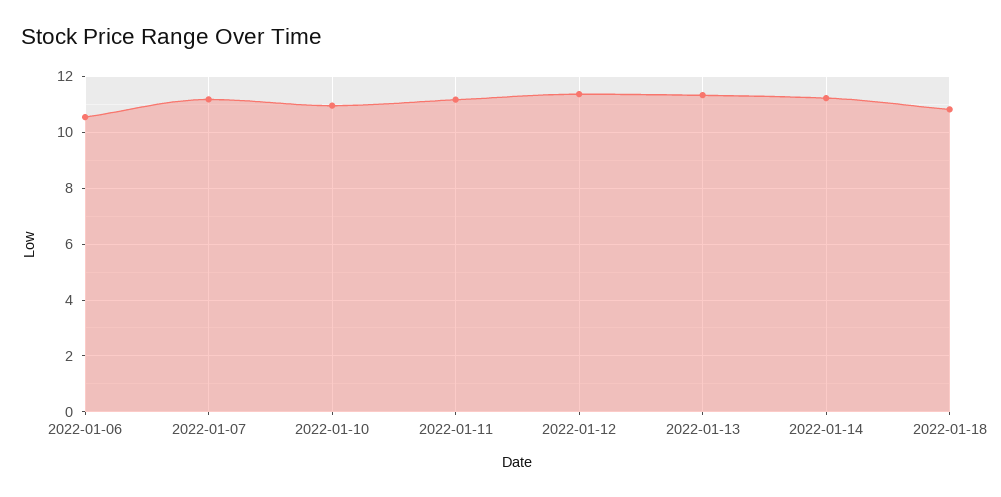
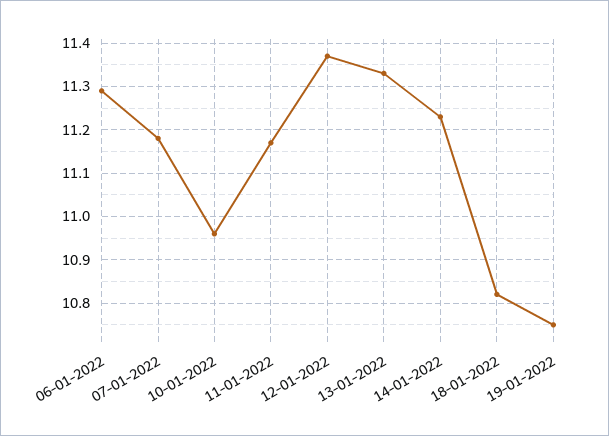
2022-01-06: 10.5 -> 11.3
19-01-2022: none -> 10.75

